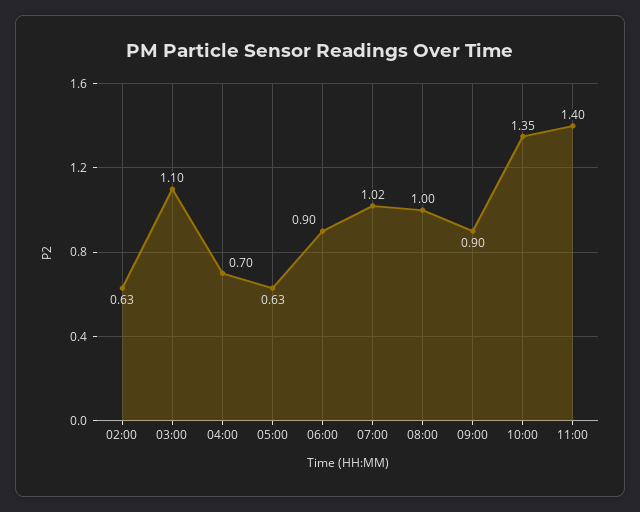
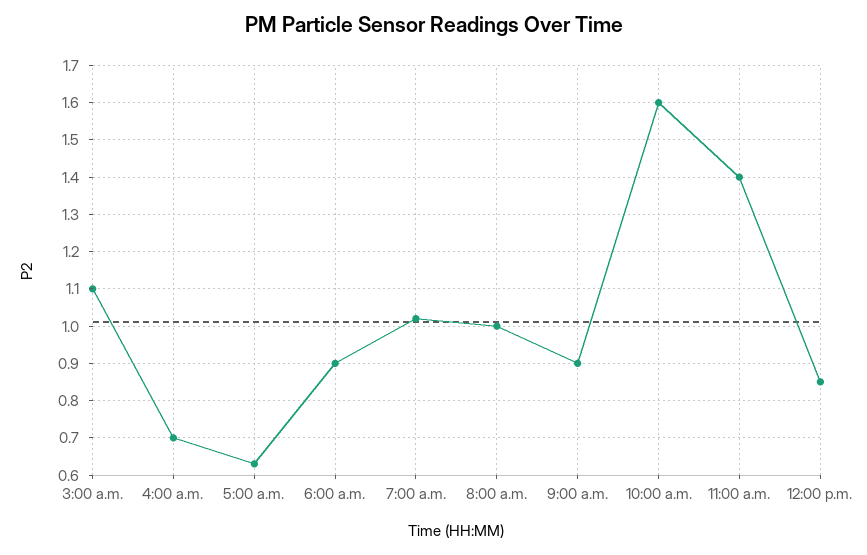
02:00: 0.63 -> none
10:00: 1.35 -> 1.6
12:00 p.m.: none -> 0.85

